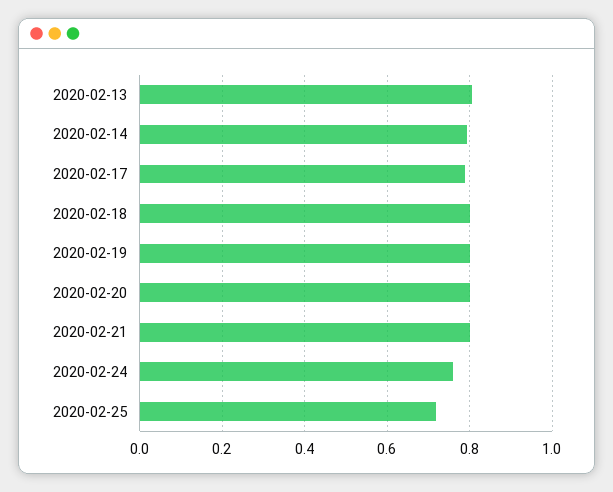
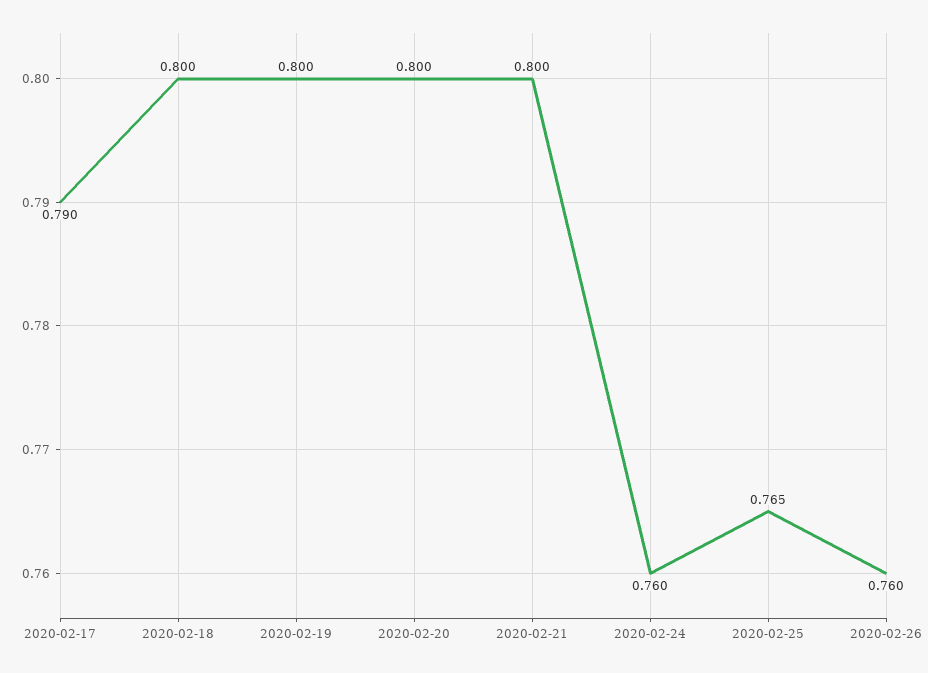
2020-02-13: 0.8 -> none
2020-02-14: 0.8 -> none
2020-02-25: 0.72 -> 0.765
2020-02-26: none -> 0.76

